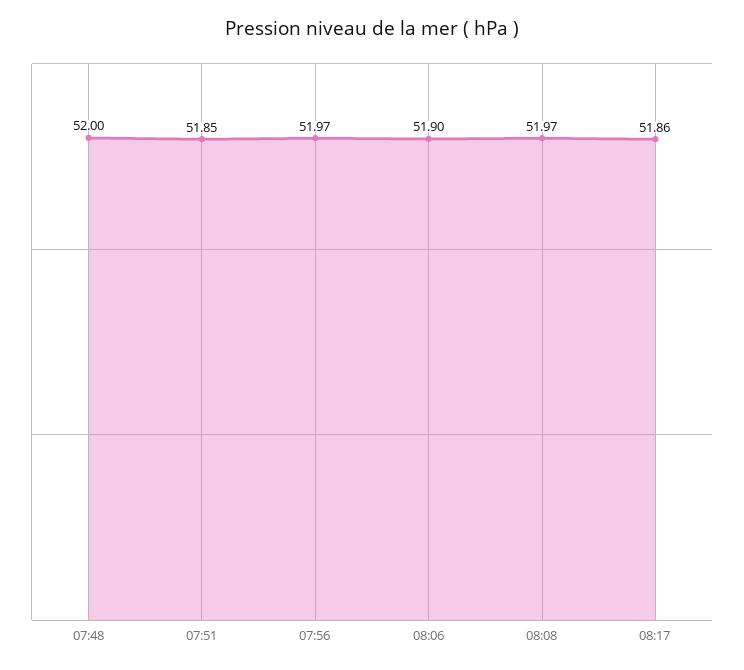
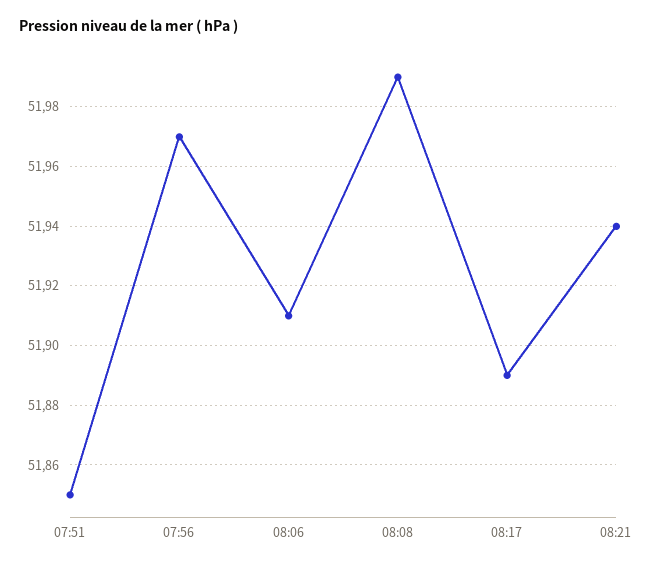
07:48: 52 -> none
08:06: 51.9 -> 51.91
08:08: 51.97 -> 51.99
08:17: 51.86 -> 51.89
08:21: none -> 51.94

